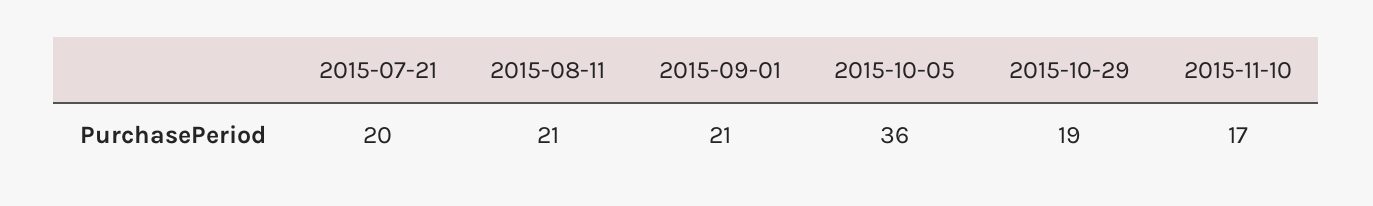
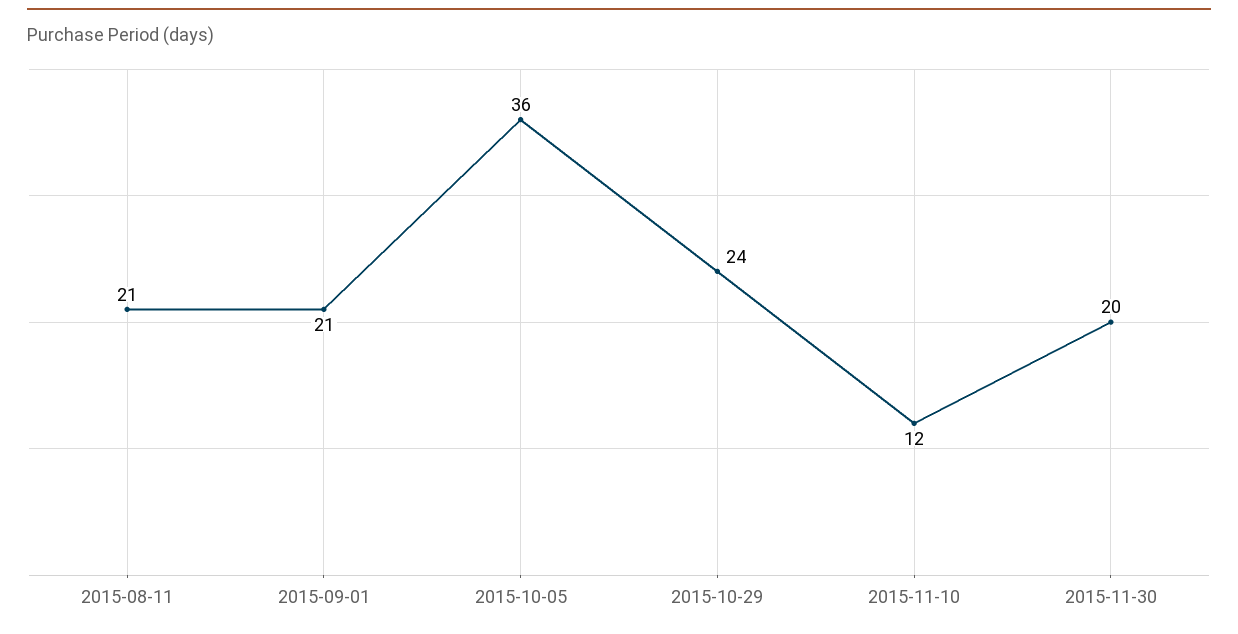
2015-07-21: 20 -> none
2015-10-29: 19 -> 24
2015-11-10: 17 -> 12
2015-11-30: none -> 20

